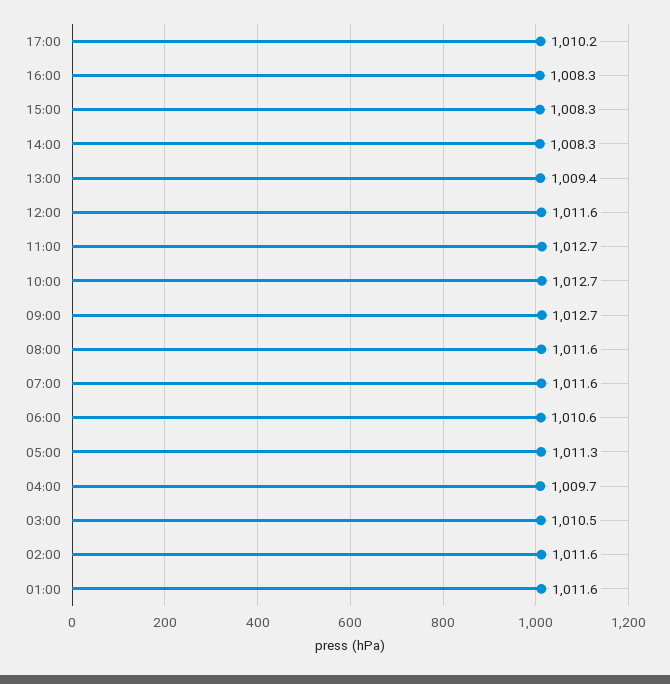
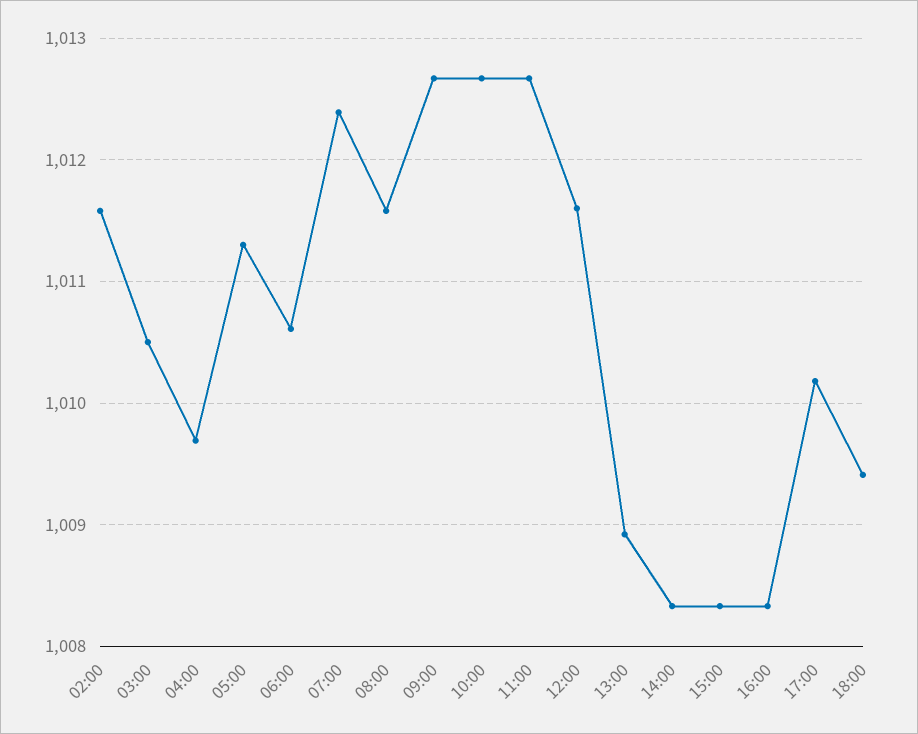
13:00: 1009.4 -> 1008.9
07:00: 1011.6 -> 1012.4
01:00: 1011.6 -> none
18:00: none -> 1009.4

